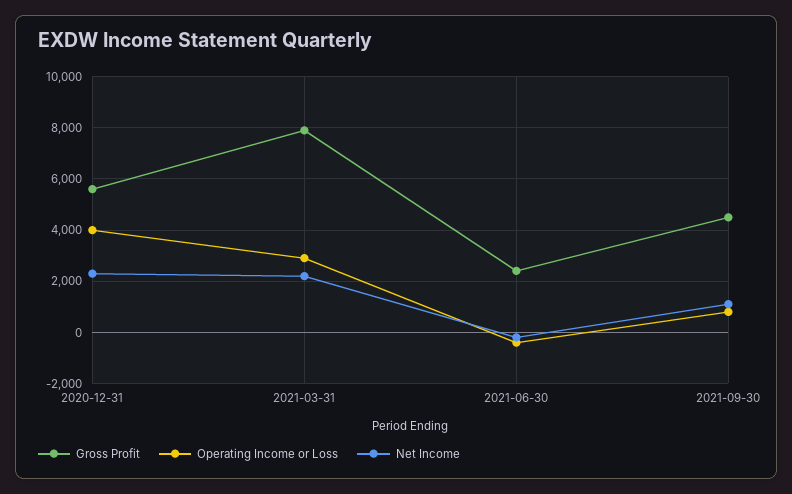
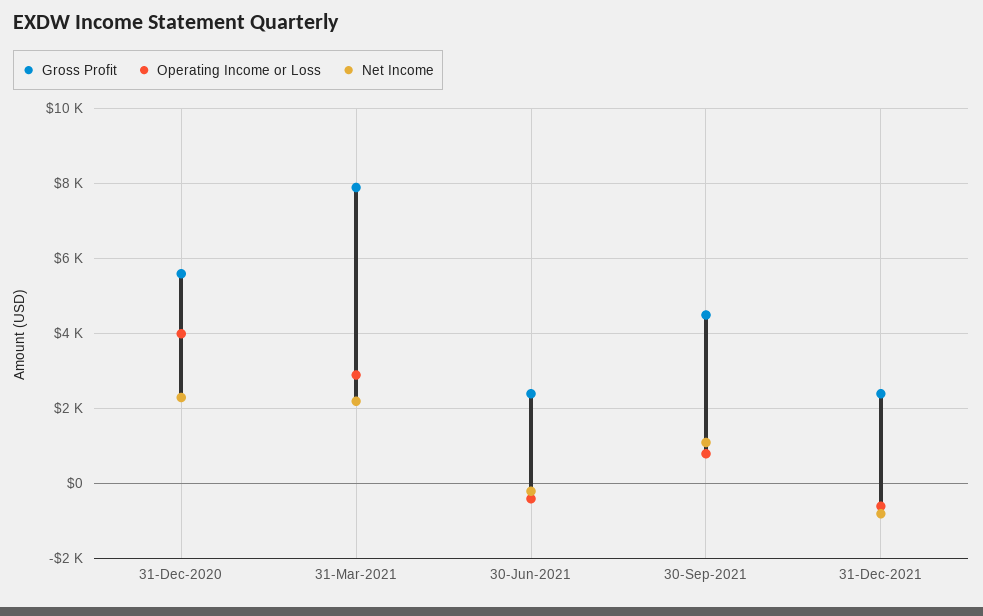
Gross Profit, 31-Dec-2021: none -> 2400
Operating Income or Loss, 31-Dec-2021: none -> -600
Net Income, 31-Dec-2021: none -> -800

